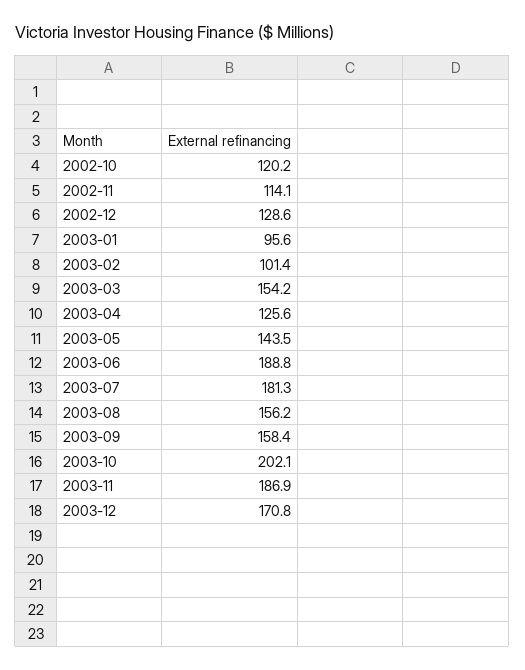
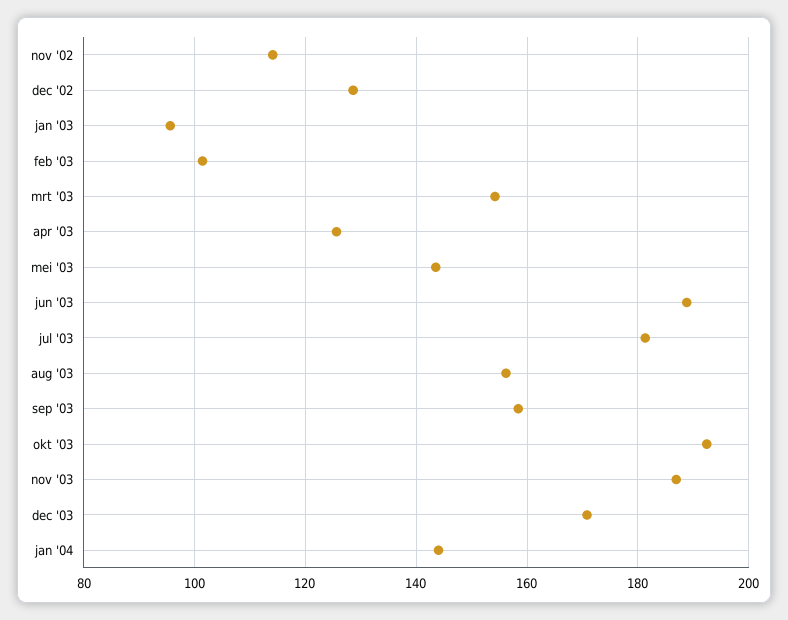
2002-10: 120.2 -> none
2003-10: 202.1 -> 192
jan '04: none -> 144

